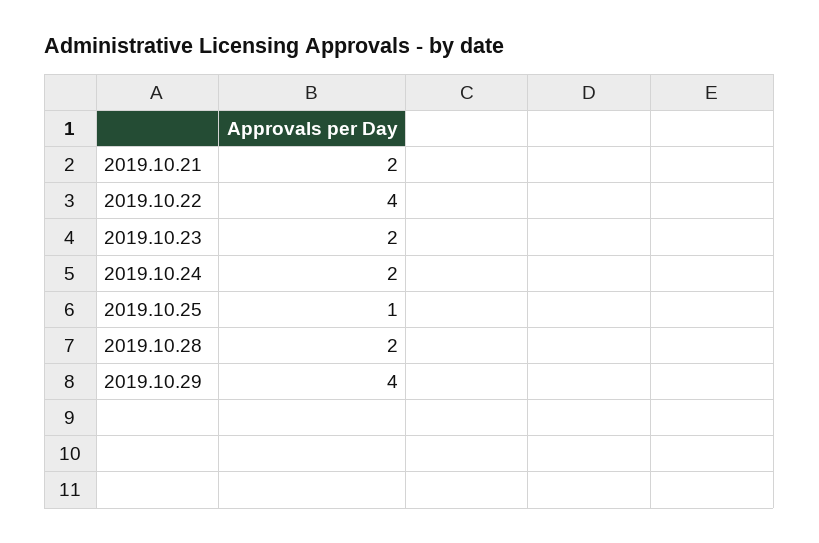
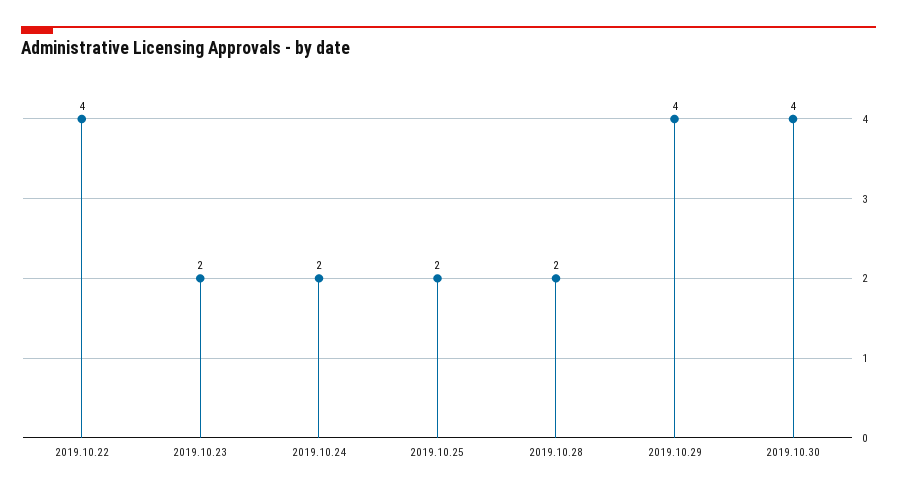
2019.10.21: 2 -> none
2019.10.25: 1 -> 2
2019.10.30: none -> 4

